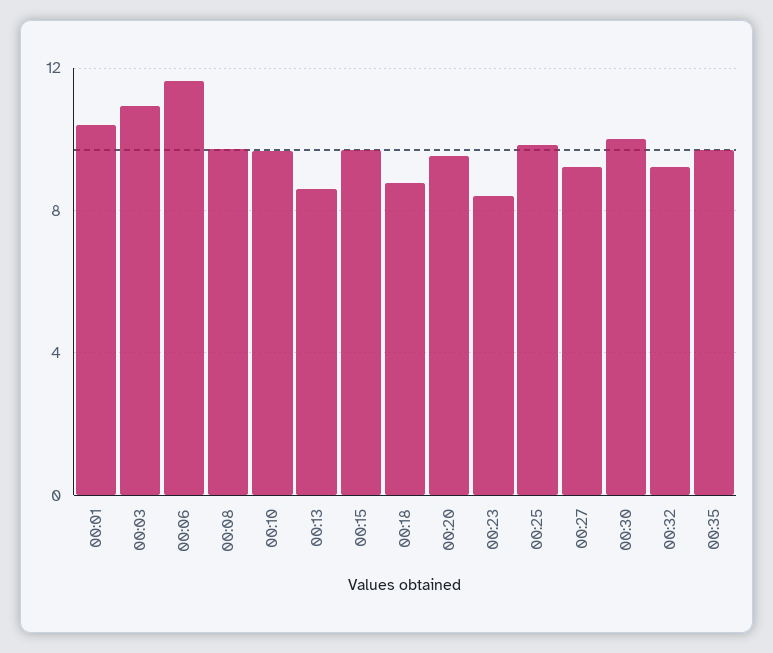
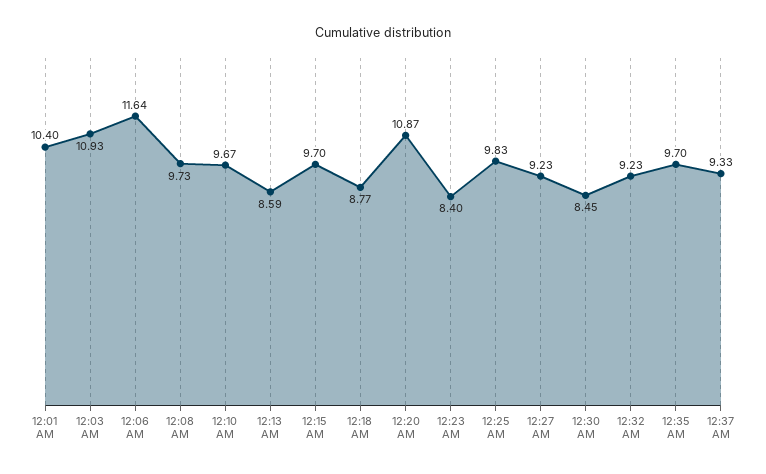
00:20: 9.5 -> 10.87
00:30: 10 -> 8.45
12:37 AM: none -> 9.33

